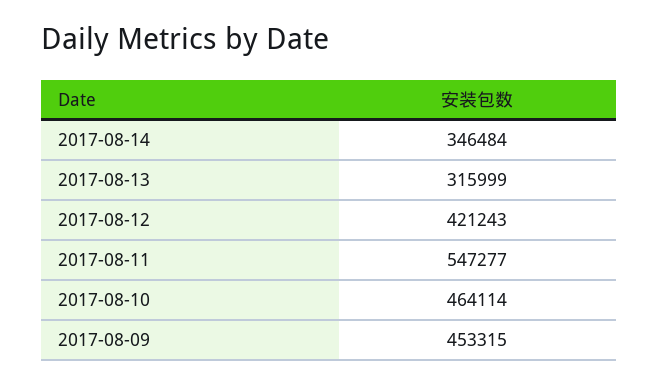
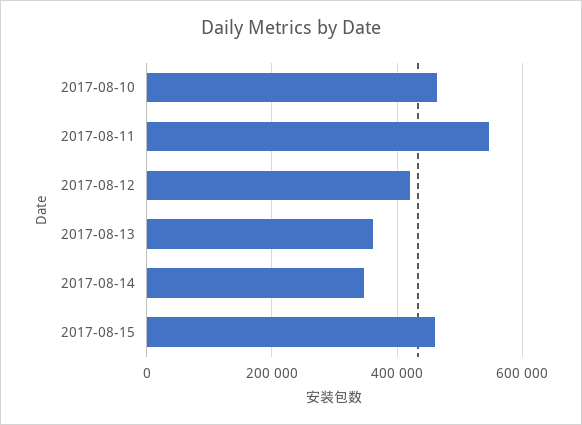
2017-08-13: 315999 -> 360000
2017-08-09: 453315 -> none
2017-08-15: none -> 460000

